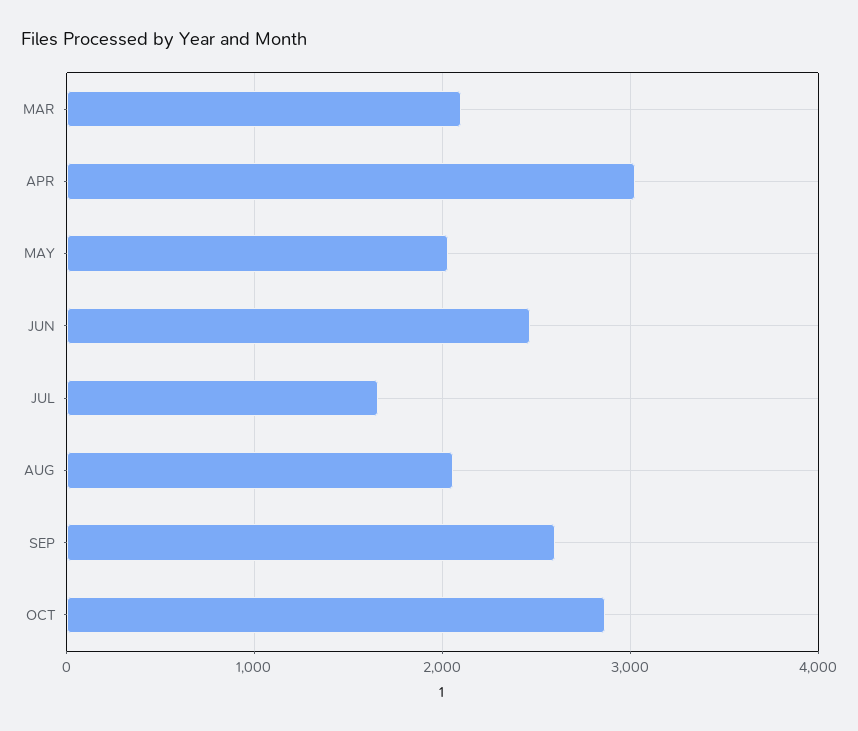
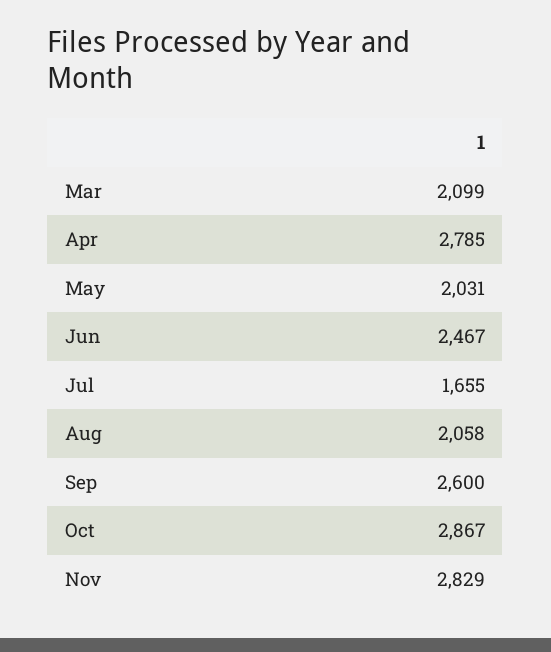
APR: 3000 -> 2785
Nov: none -> 2829

